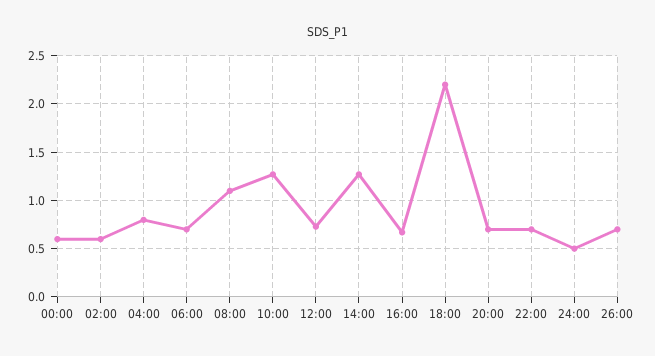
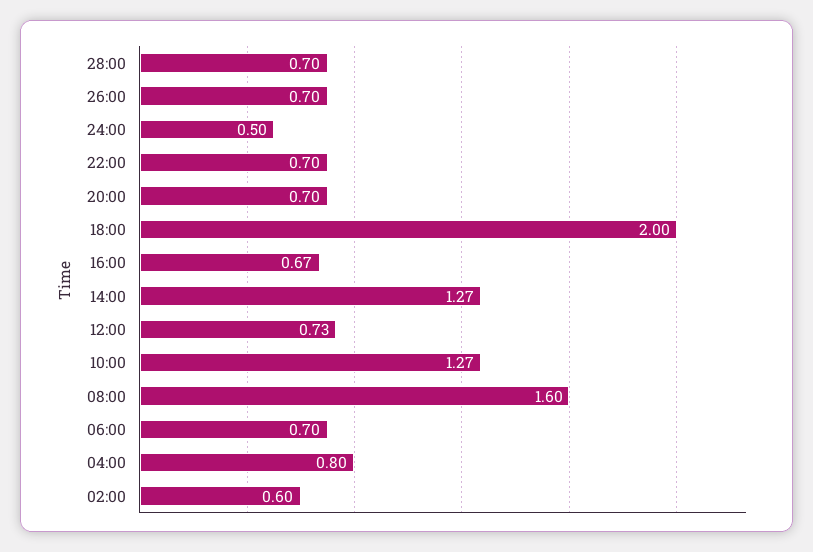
00:00: 0.6 -> none
08:00: 1.1 -> 1.6
18:00: 2.2 -> 2
28:00: none -> 0.7

